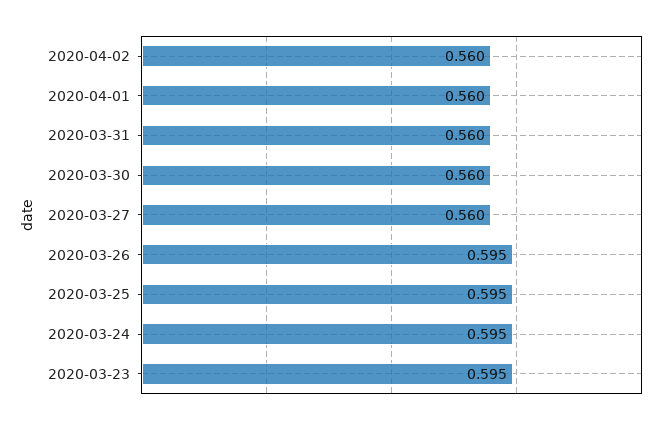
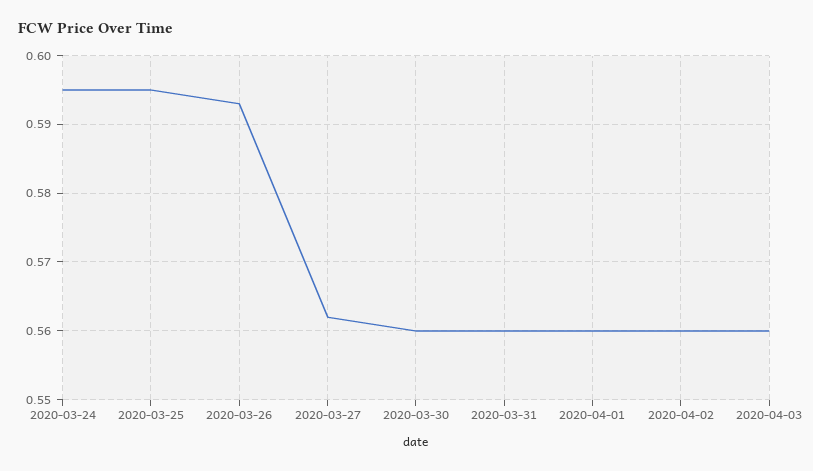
2020-03-27: 0.56 -> 0.562
2020-03-26: 0.595 -> 0.593
2020-03-23: 0.595 -> none
2020-04-03: none -> 0.56

